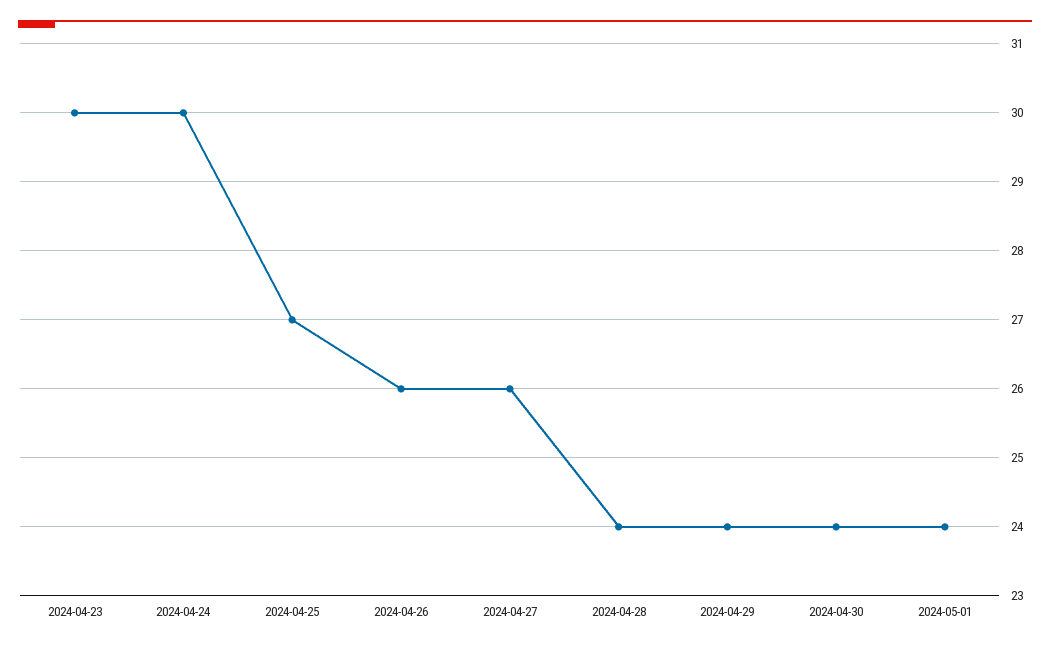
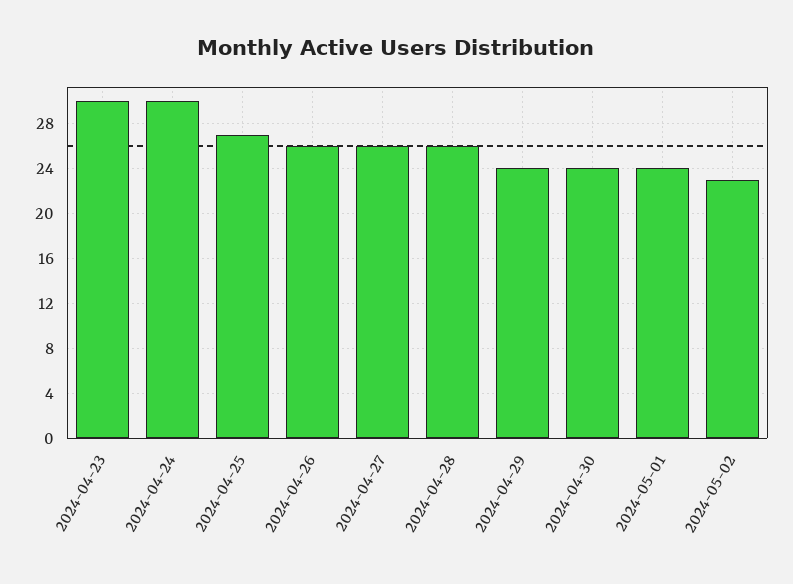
2024-04-28: 24 -> 26
2024-05-02: none -> 23

